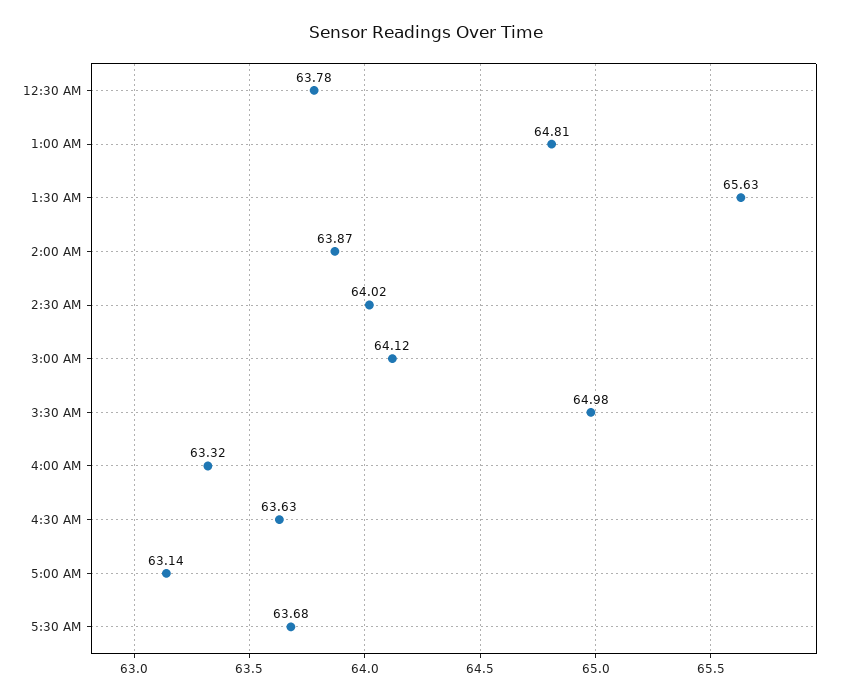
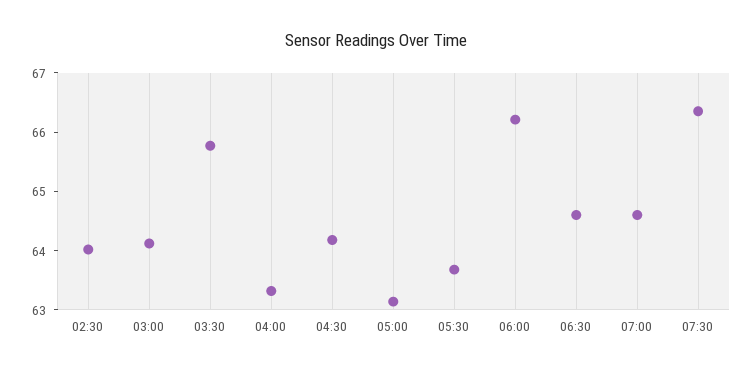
12:30 AM: 63.78 -> none
1:00 AM: 64.81 -> none
1:30 AM: 65.63 -> none
2:00 AM: 63.87 -> none
3:30 AM: 64.98 -> 65.8
4:30 AM: 63.63 -> 64.2
06:00: none -> 66.2
06:30: none -> 64.6
07:00: none -> 64.6
07:30: none -> 66.4

